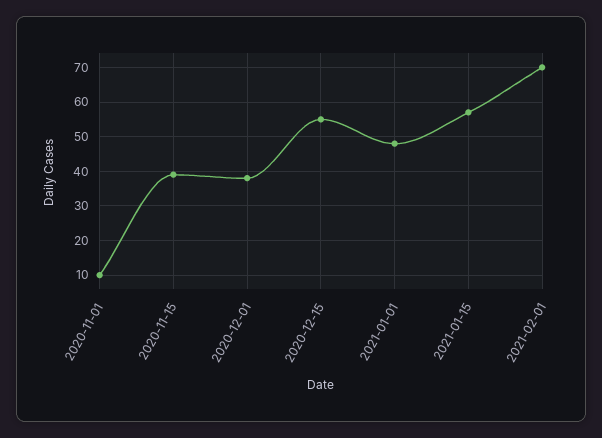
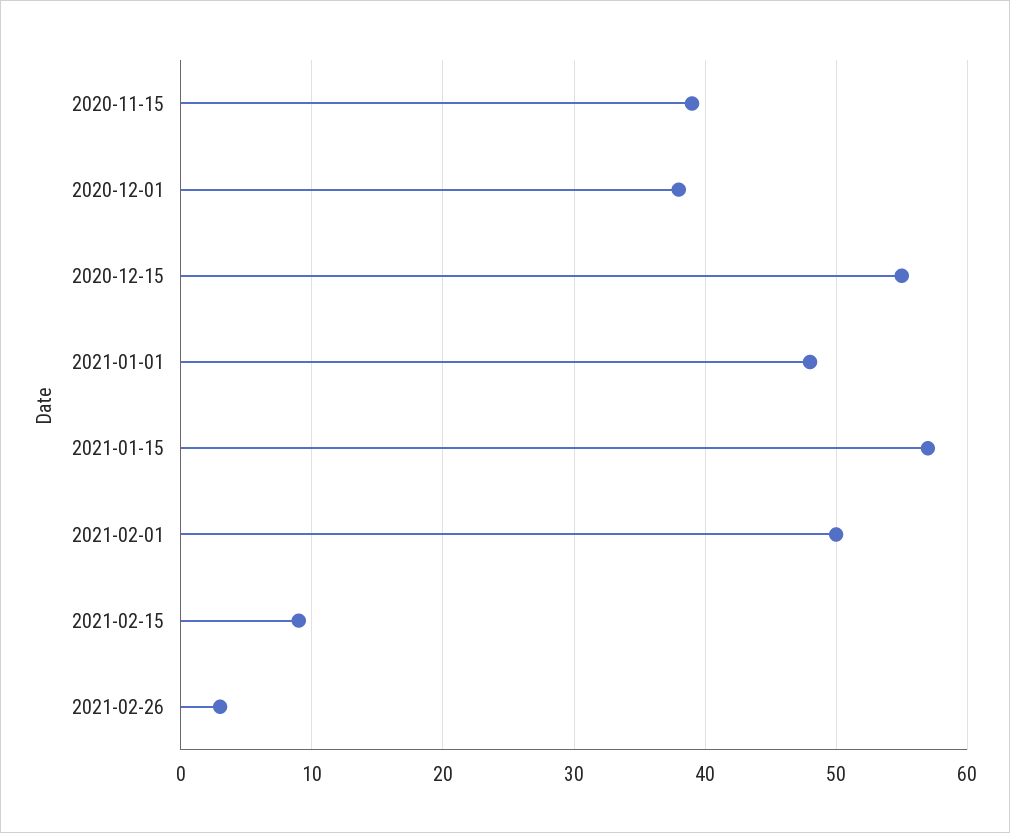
2020-11-01: 10 -> none
2021-02-01: 70 -> 50
2021-02-15: none -> 9
2021-02-26: none -> 3

